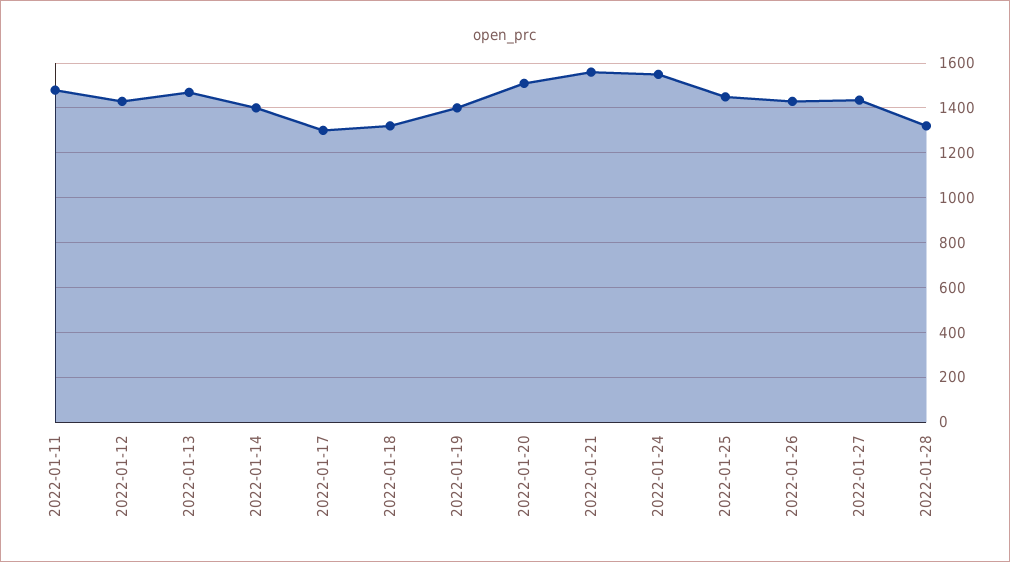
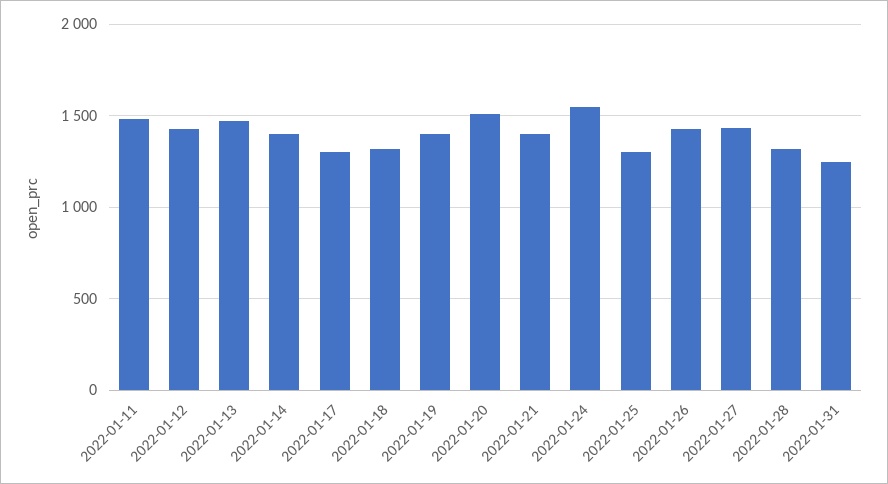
2022-01-21: 1550 -> 1400
2022-01-25: 1450 -> 1300
2022-01-31: none -> 1250

